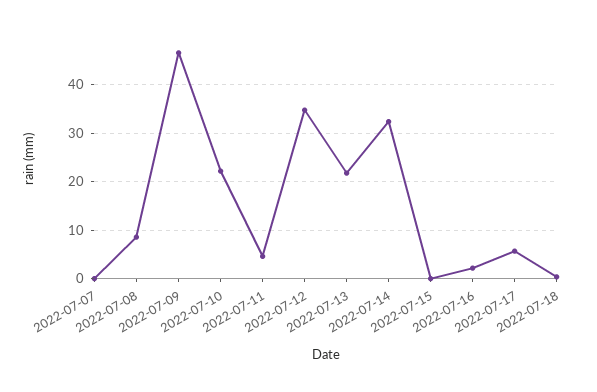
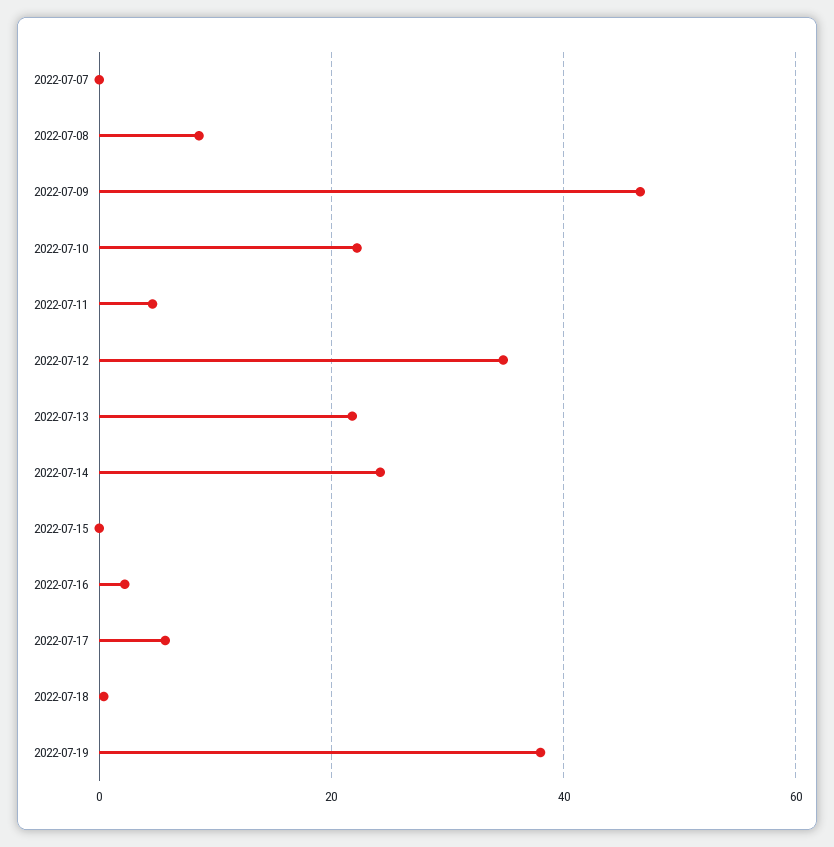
2022-07-14: 32 -> 24
2022-07-19: none -> 38

